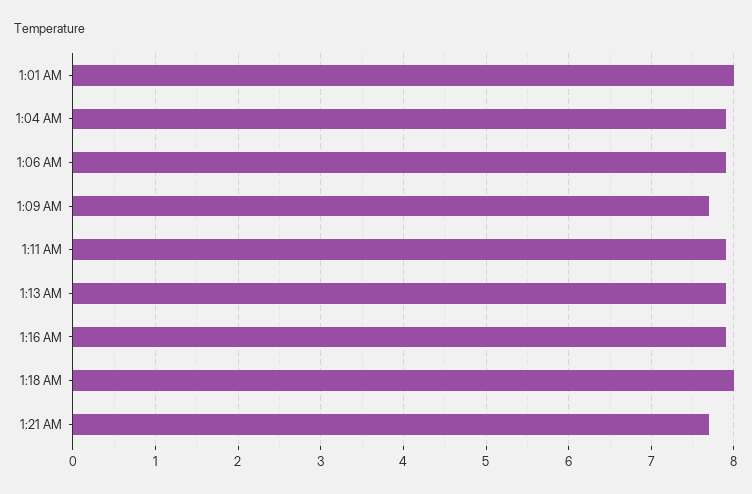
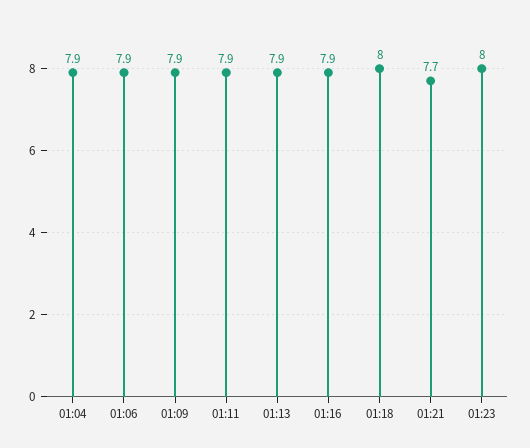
1:01 AM: 8 -> none
1:09 AM: 7.7 -> 7.9
01:23: none -> 8

